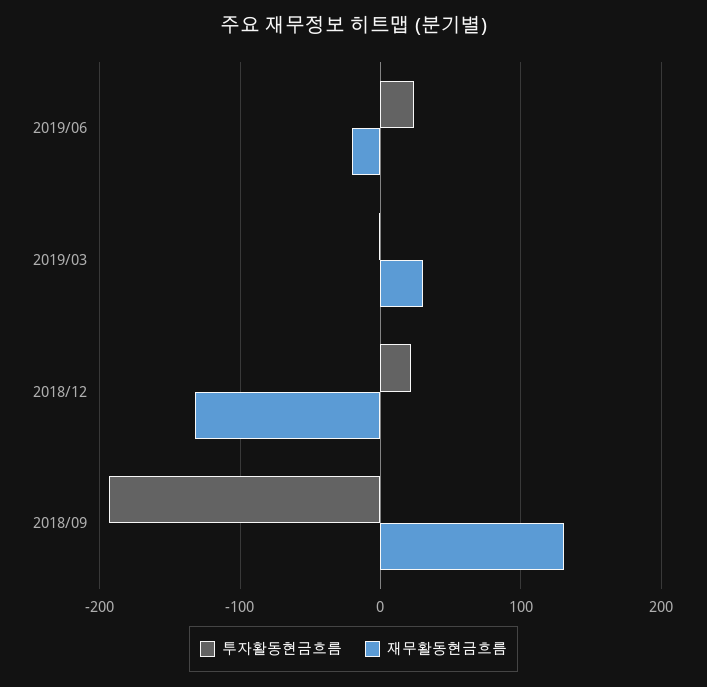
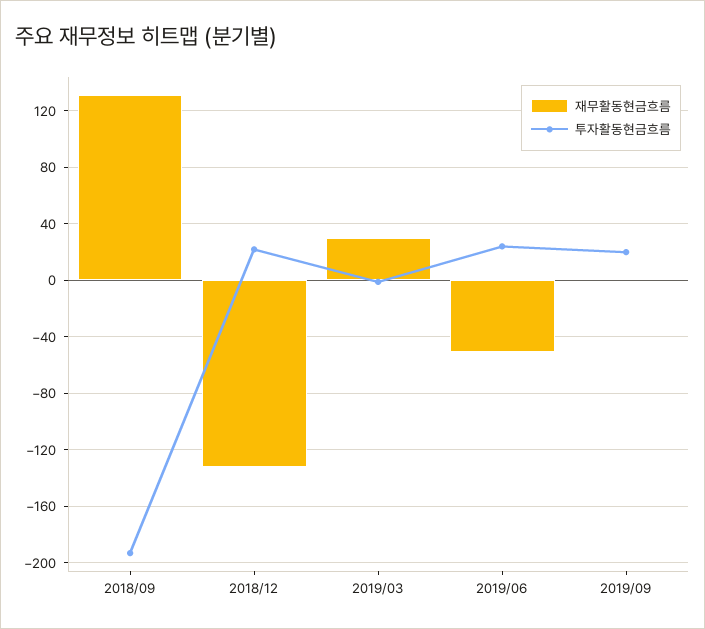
재무활동현금흐름, 2019/06: -20 -> -50
재무활동현금흐름, 2019/09: none -> 0
투자활동현금흐름, 2019/09: none -> 20

